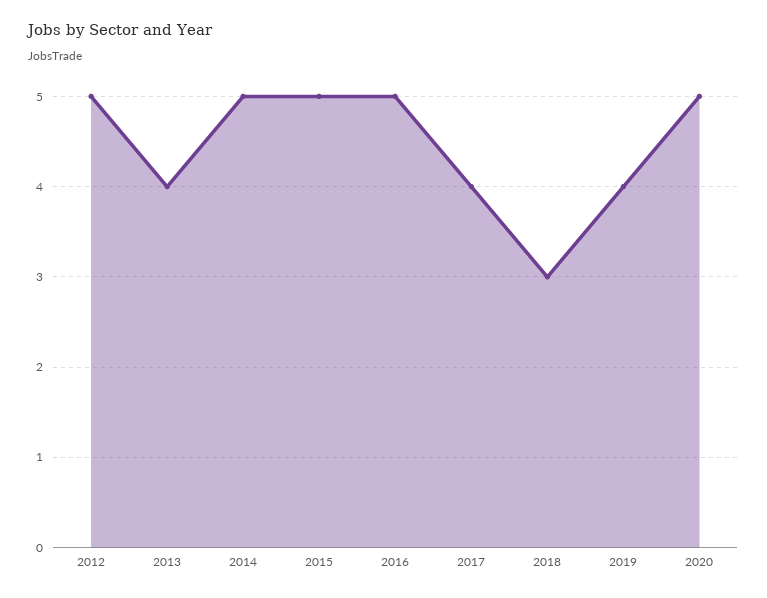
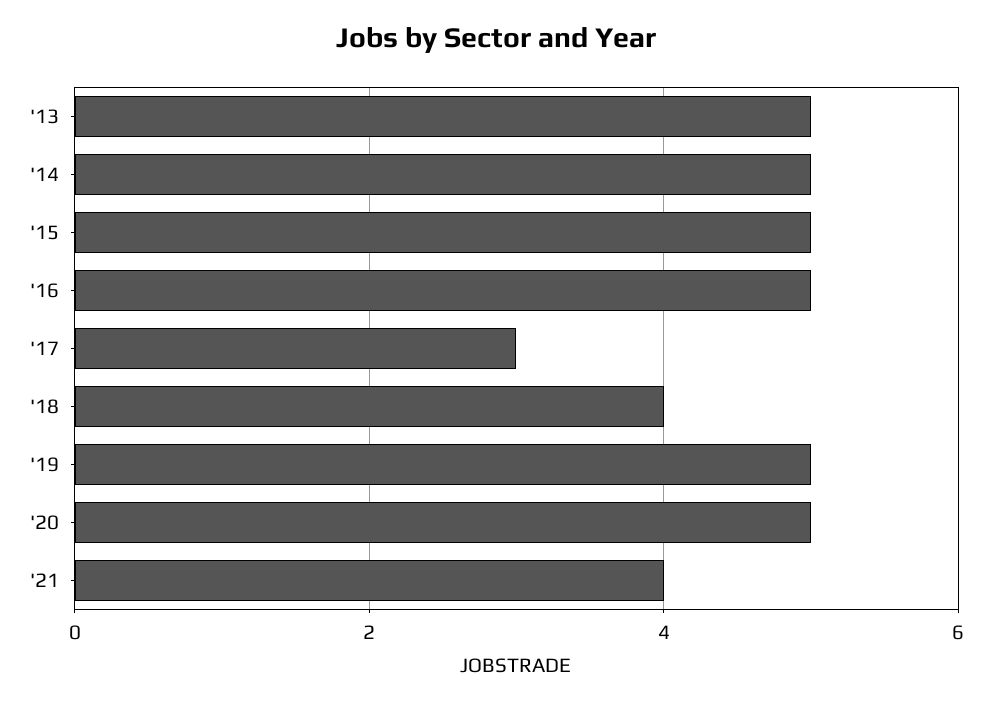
2012: 5 -> none
2013: 4 -> 5
2017: 4 -> 3
2018: 3 -> 4
2019: 4 -> 5
'21: none -> 4

